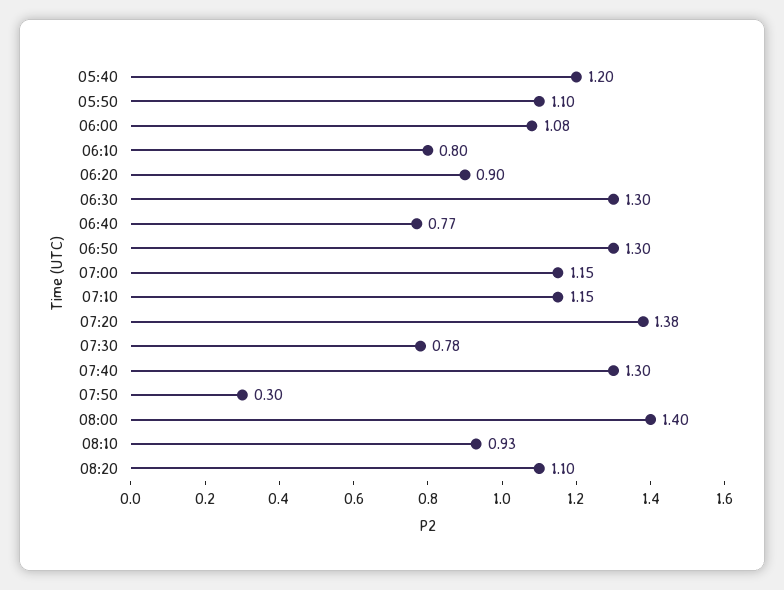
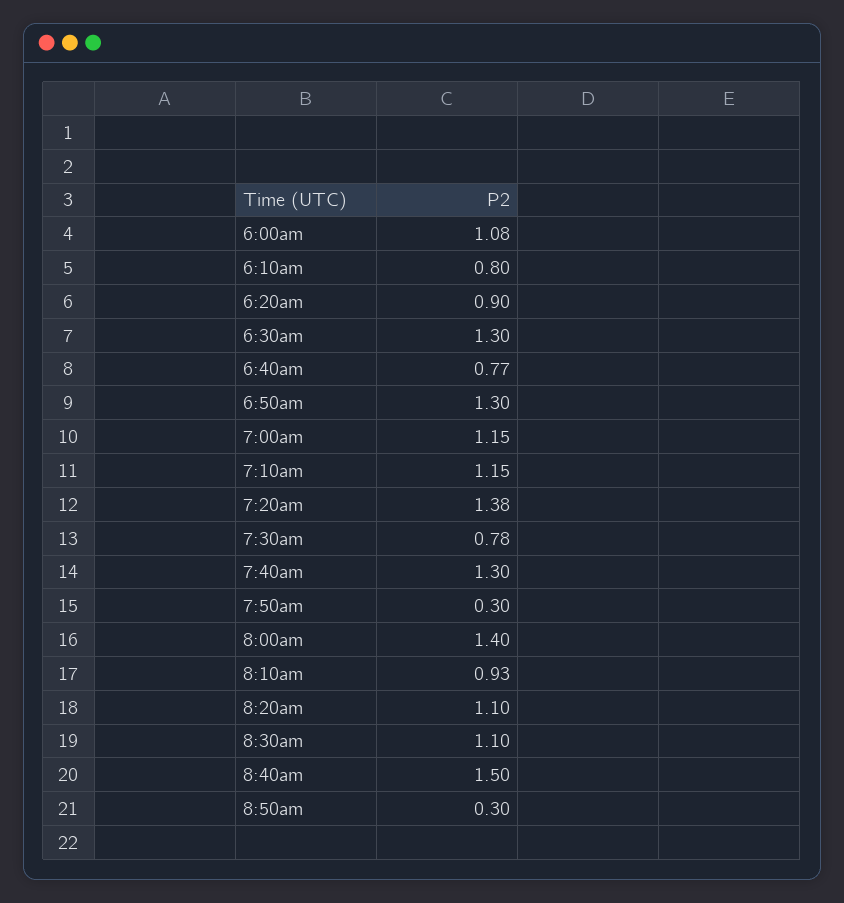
05:40: 1.2 -> none
05:50: 1.1 -> none
8:30am: none -> 1.1
8:40am: none -> 1.5
8:50am: none -> 0.3

